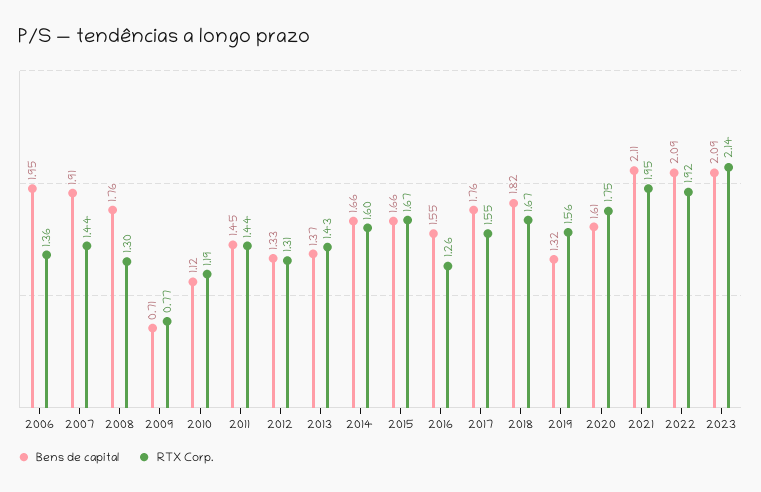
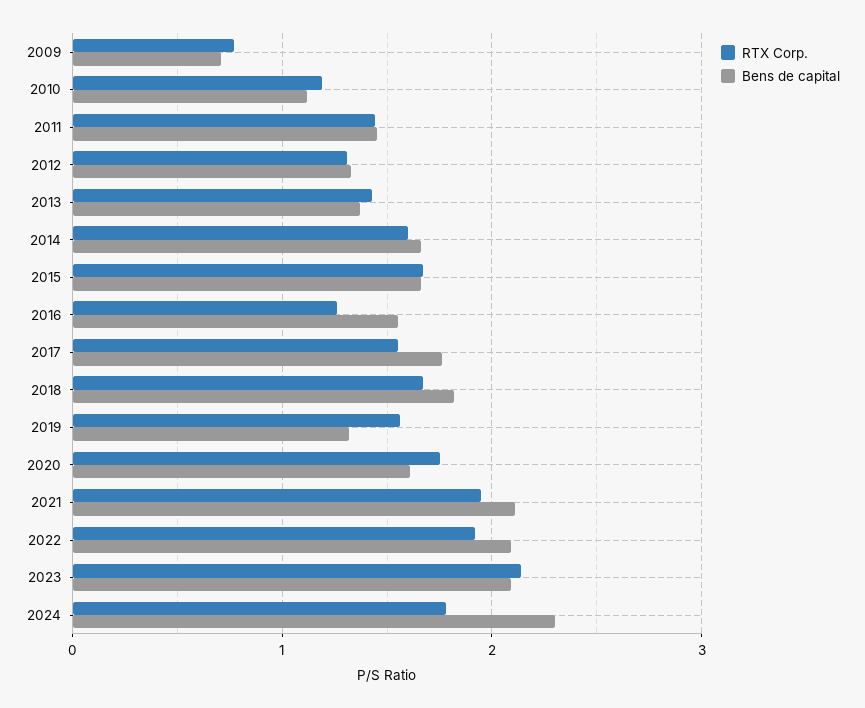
Bens de capital, 2006: 1.95 -> none
RTX Corp., 2006: 1.36 -> none
Bens de capital, 2007: 1.91 -> none
RTX Corp., 2007: 1.44 -> none
Bens de capital, 2008: 1.76 -> none
RTX Corp., 2008: 1.3 -> none
RTX Corp., 2024: none -> 1.8
Bens de capital, 2024: none -> 2.3

